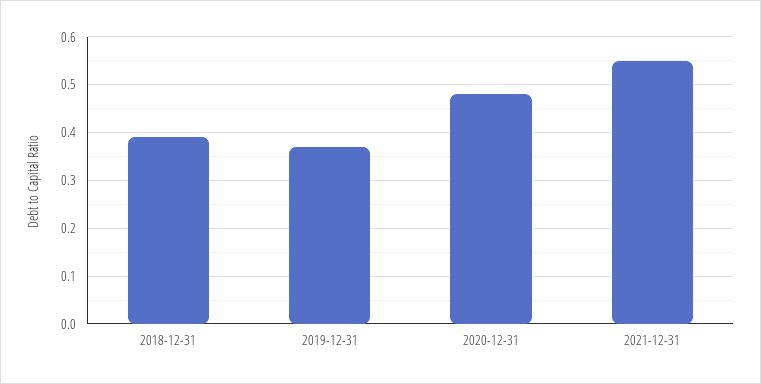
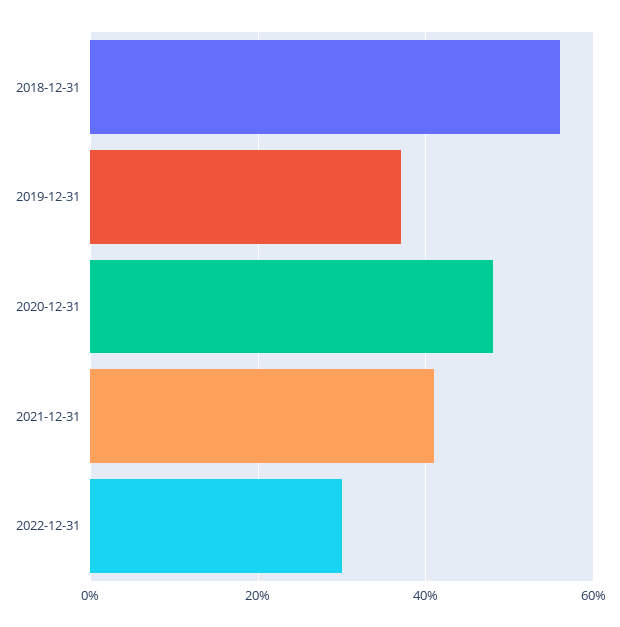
2018-12-31: 0.4 -> 0.55
2021-12-31: 0.55 -> 0.4
2022-12-31: none -> 0.3

